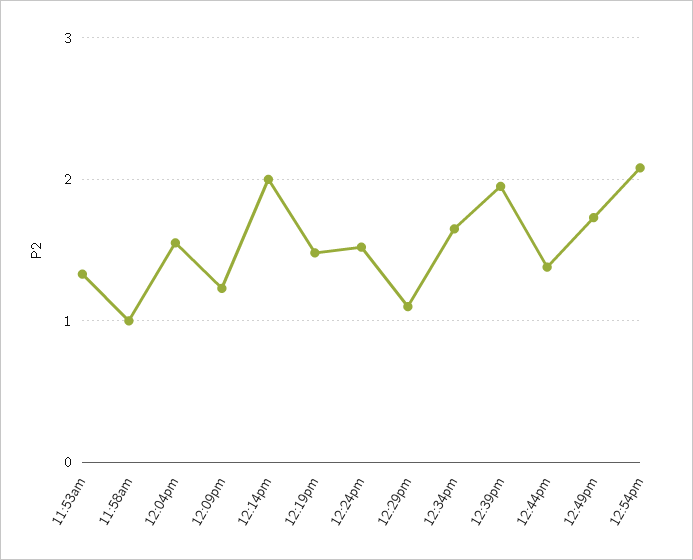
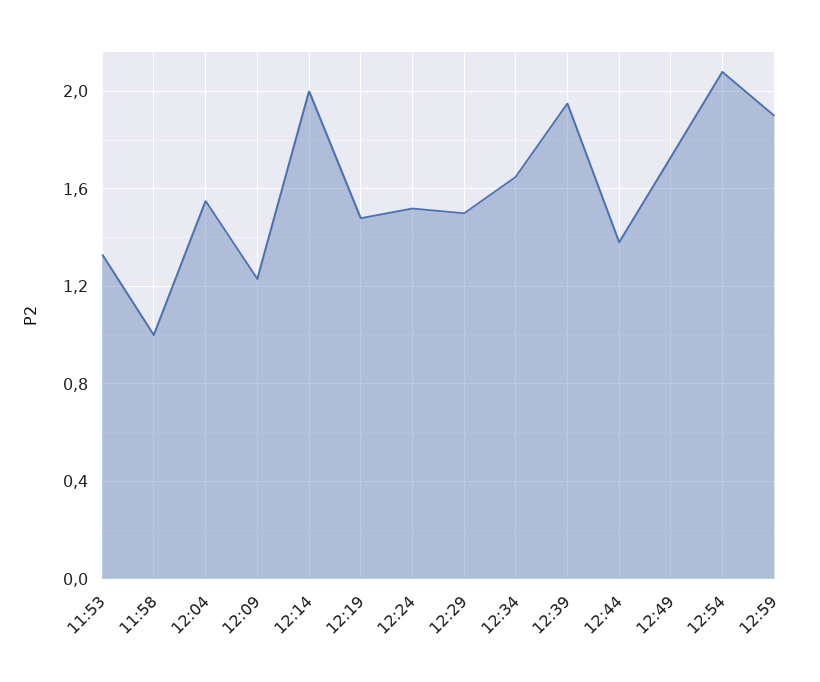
12:29pm: 1.1 -> 1.5
12:59: none -> 1.9

